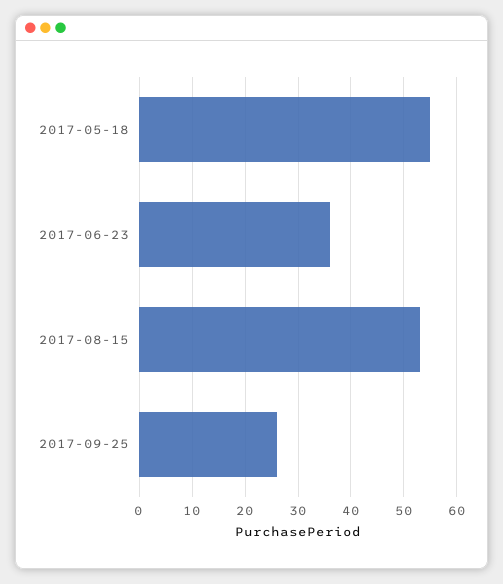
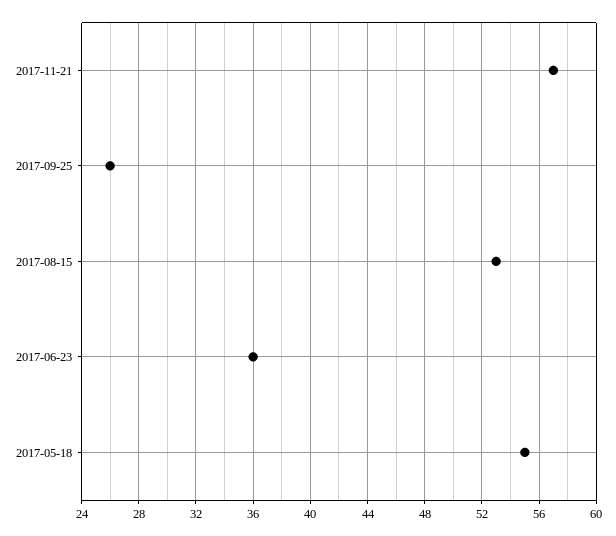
2017-11-21: none -> 57

